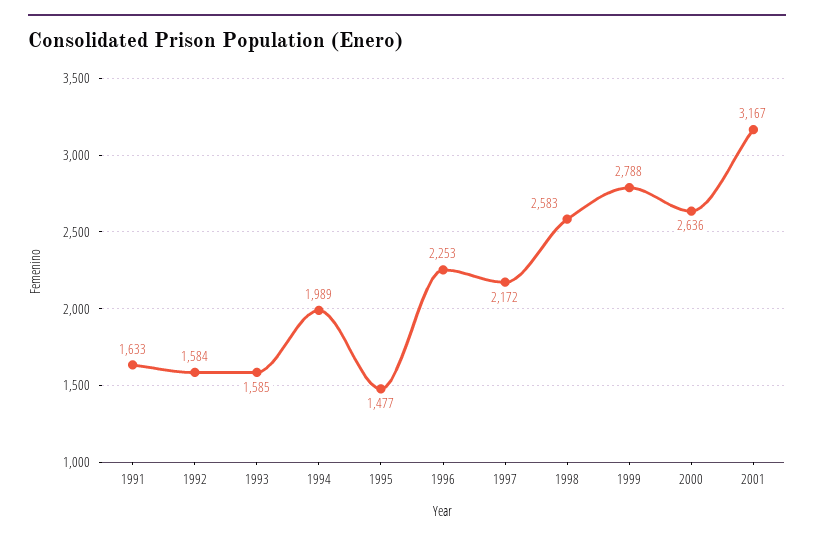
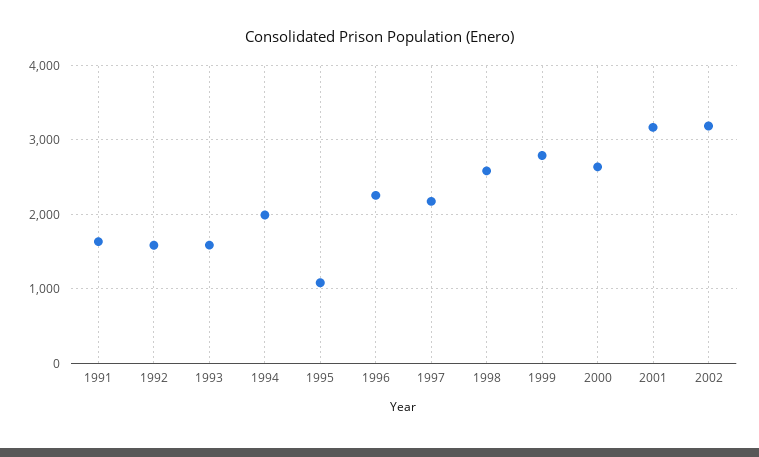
1995: 1477 -> 1100
2002: none -> 3200

